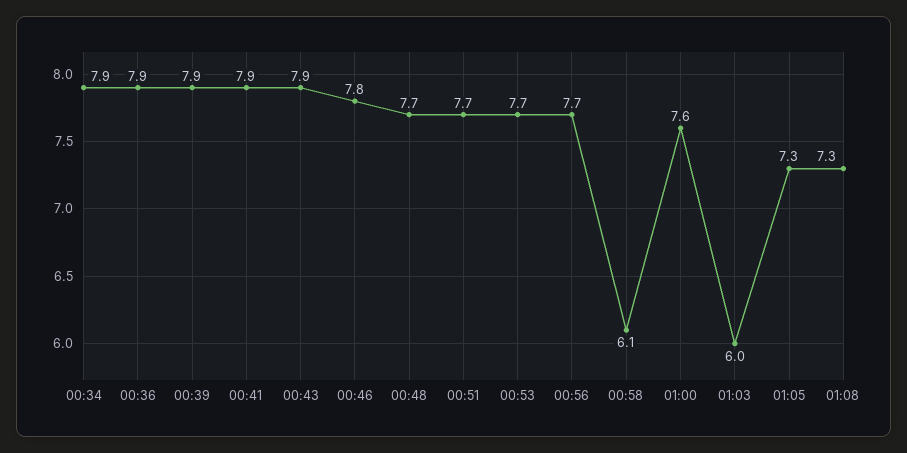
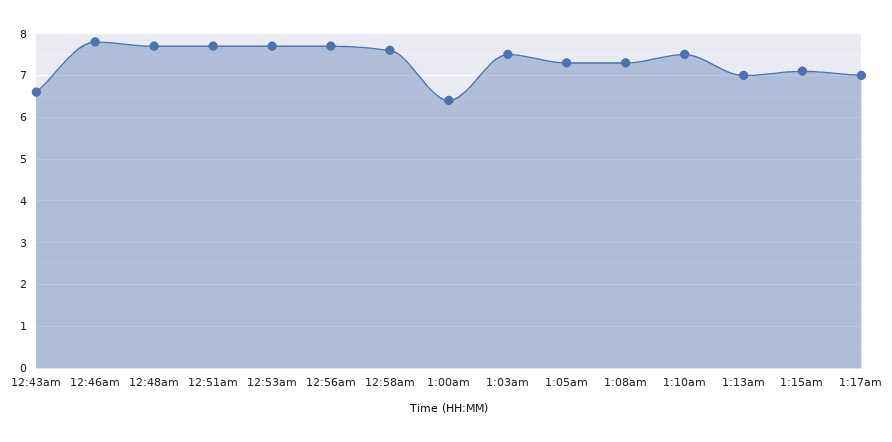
00:34: 7.9 -> none
00:36: 7.9 -> none
00:39: 7.9 -> none
00:41: 7.9 -> none
00:43: 7.9 -> 6.5
00:58: 6.1 -> 7.5
01:00: 7.6 -> 6.5
01:03: 6 -> 7.5
1:10am: none -> 7.5
1:13am: none -> 7
1:15am: none -> 7
1:17am: none -> 7

